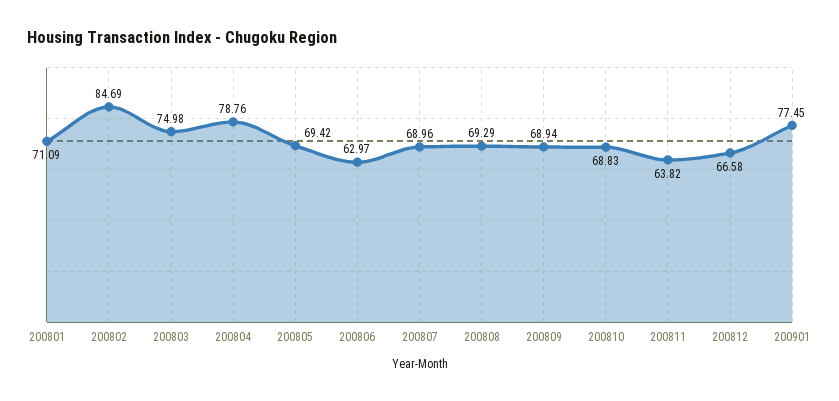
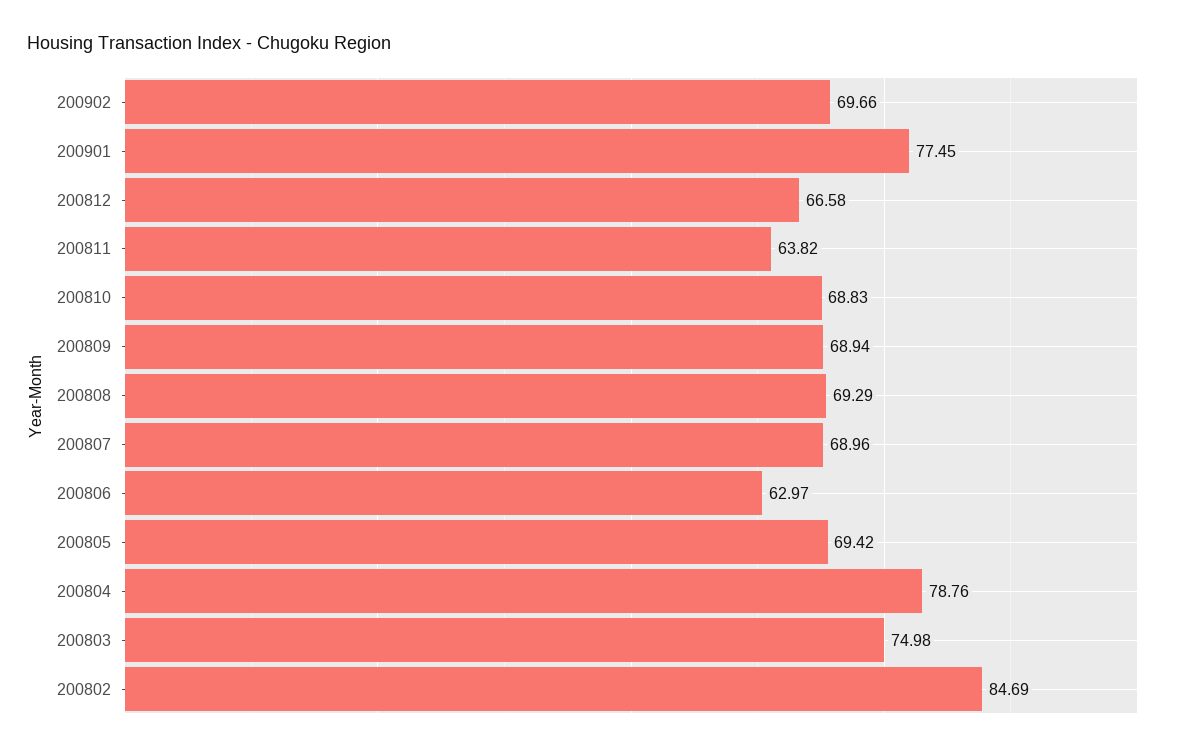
200801: 71.09 -> none
200902: none -> 69.66

